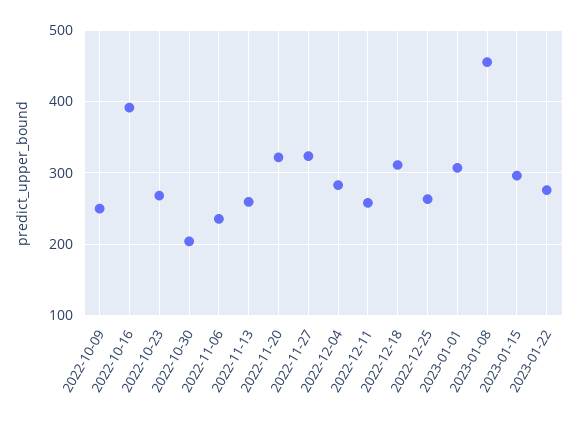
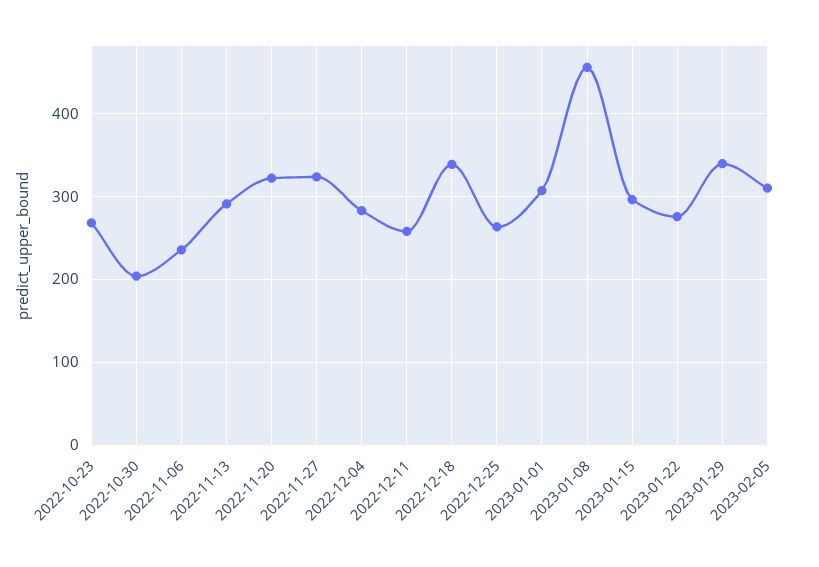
2022-10-09: 250 -> none
2022-10-16: 390 -> none
2022-11-13: 260 -> 290
2022-12-18: 310 -> 340
2023-01-29: none -> 340
2023-02-05: none -> 310

